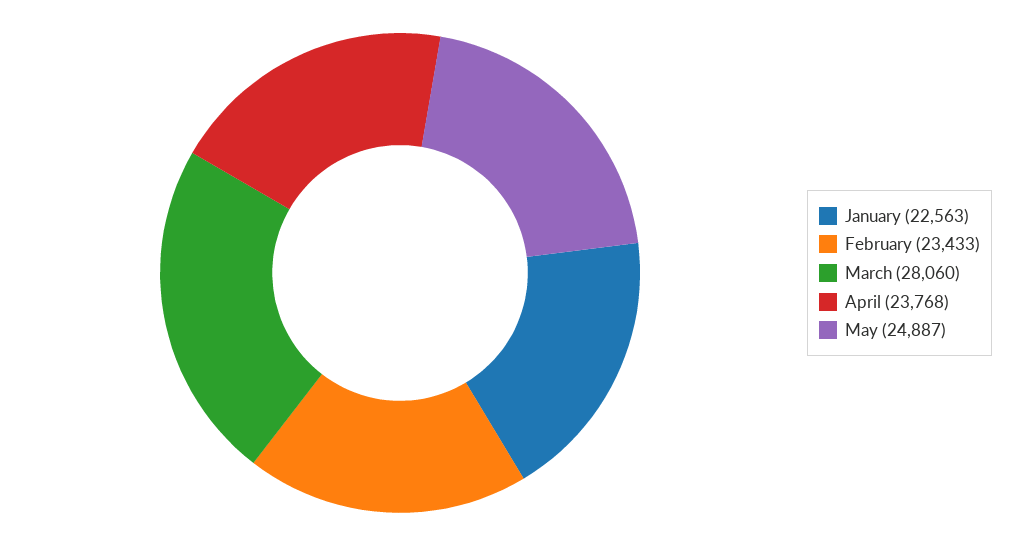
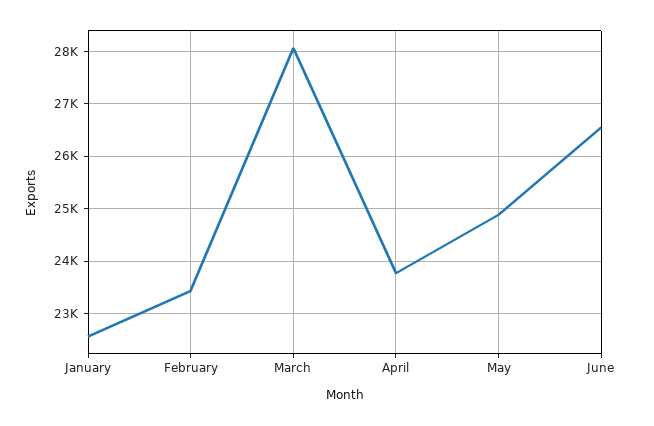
June: none -> 26600

